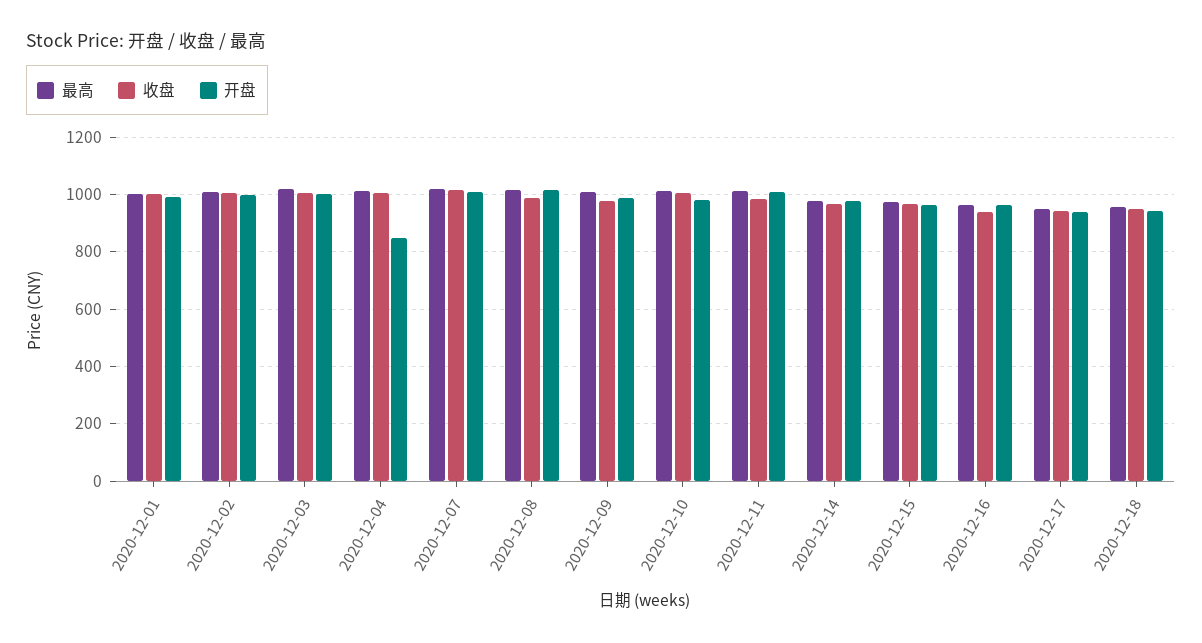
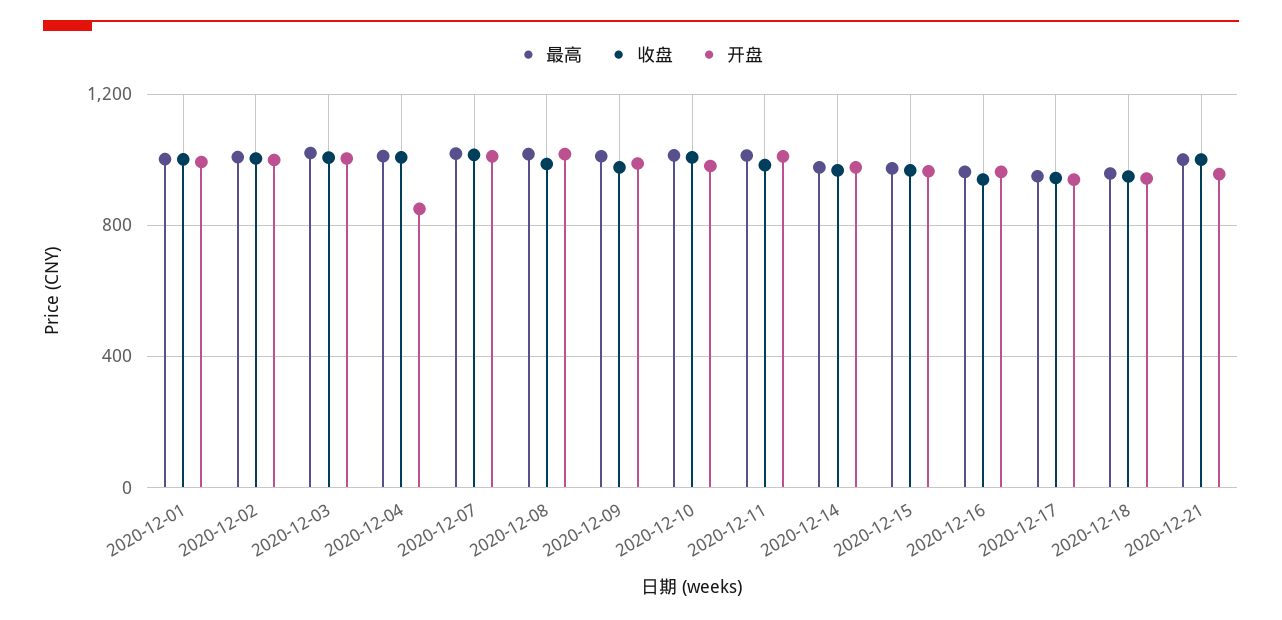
最高, 2020-12-21: none -> 1000
收盘, 2020-12-21: none -> 1000
开盘, 2020-12-21: none -> 950

